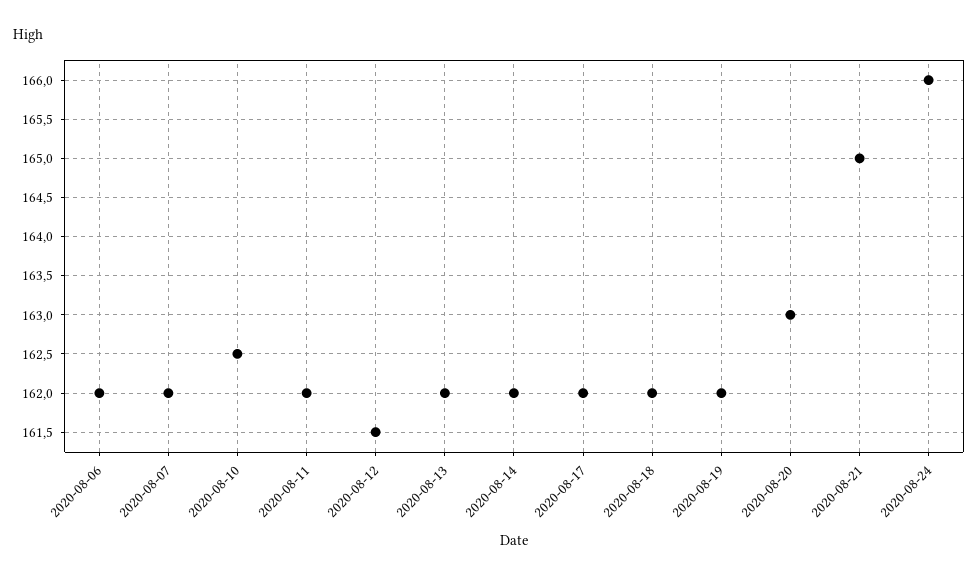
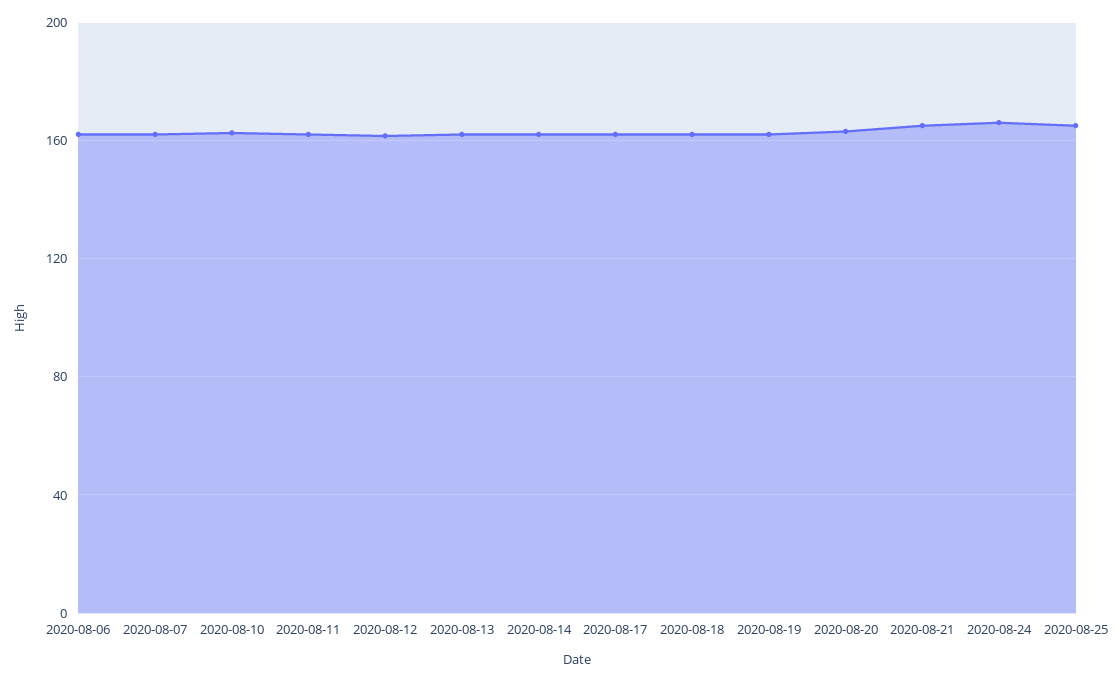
2020-08-25: none -> 165

